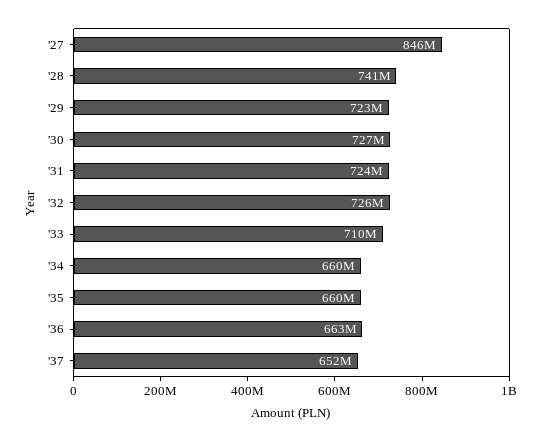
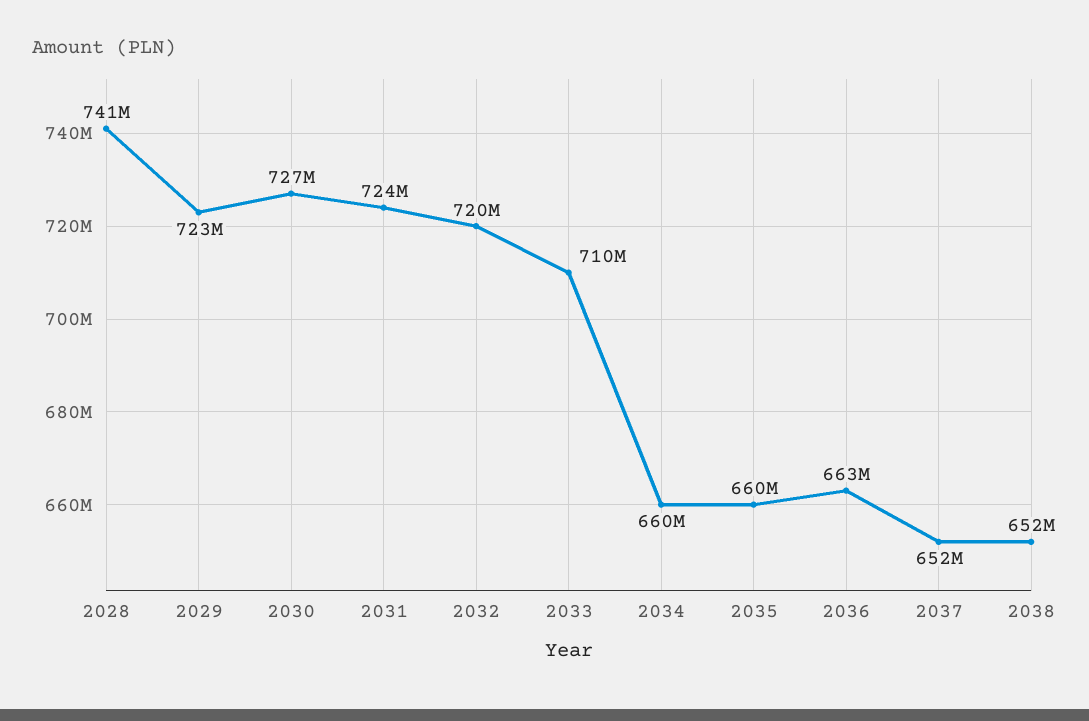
'27: 846000000 -> none
'32: 726000000 -> 720000000
2038: none -> 652000000

